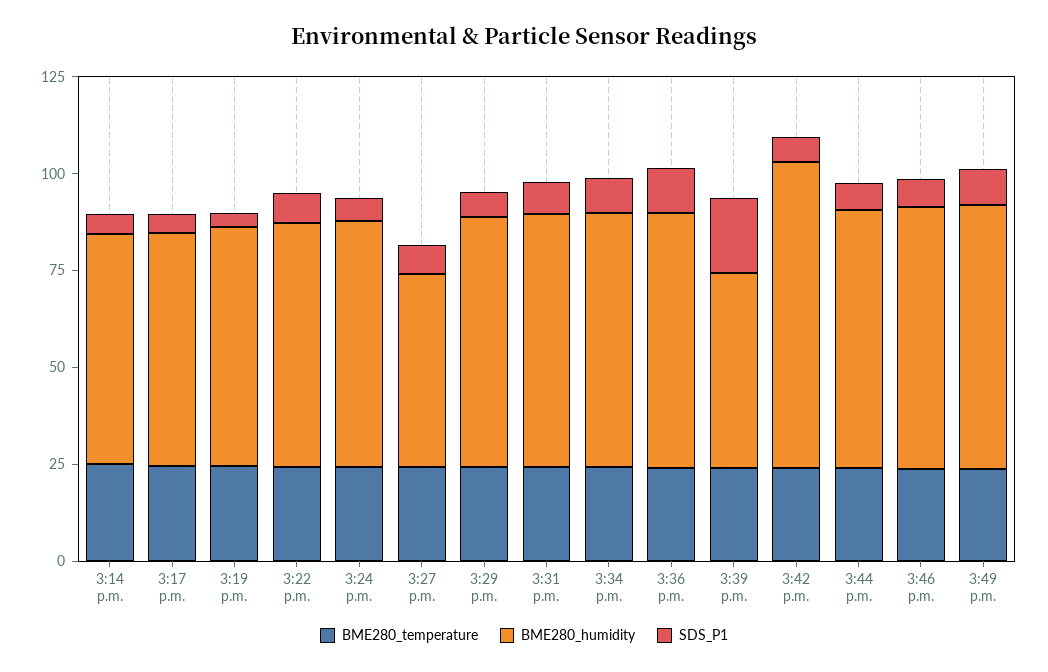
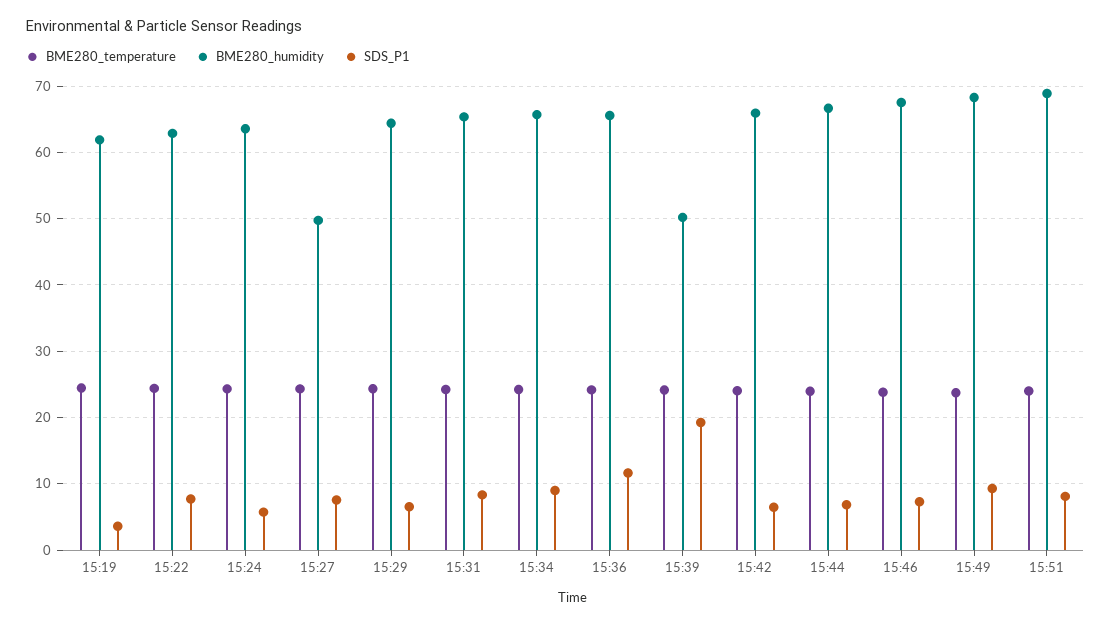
BME280_temperature, 3:14 p.m.: 25 -> none
BME280_humidity, 3:14 p.m.: 60 -> none
SDS_P1, 3:14 p.m.: 5 -> none
BME280_temperature, 3:17 p.m.: 25 -> none
BME280_humidity, 3:17 p.m.: 60 -> none
SDS_P1, 3:17 p.m.: 5 -> none
BME280_humidity, 3:42 p.m.: 80 -> 66
BME280_temperature, 15:51: none -> 24
BME280_humidity, 15:51: none -> 69
SDS_P1, 15:51: none -> 8

